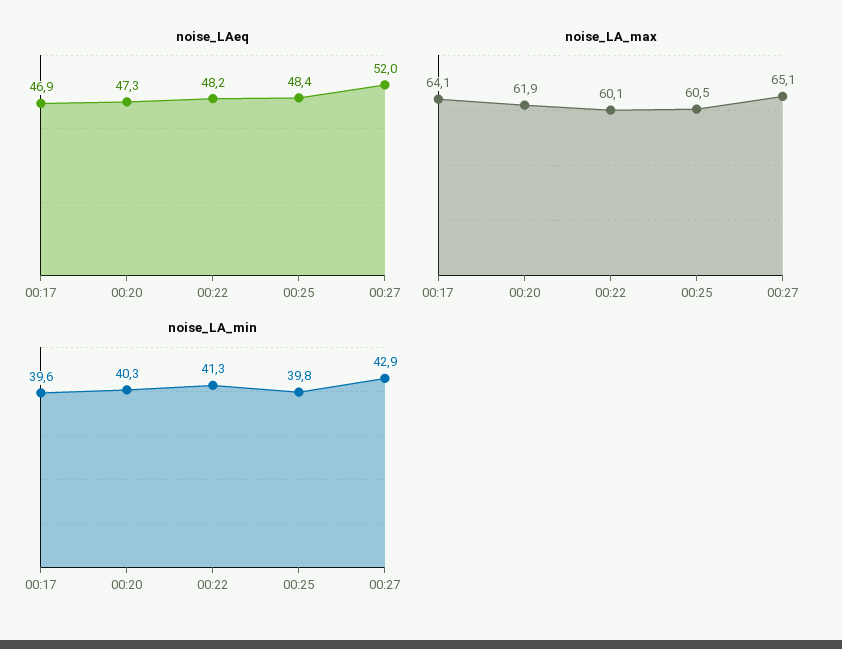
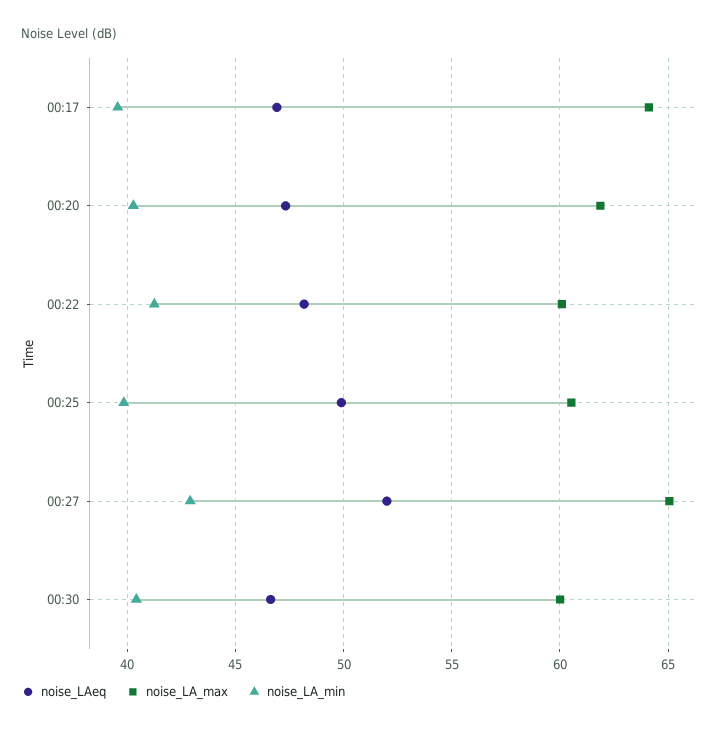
noise_LAeq, 00:25: 48.4 -> 50
noise_LAeq, 00:30: none -> 46.5
noise_LA_max, 00:30: none -> 60
noise_LA_min, 00:30: none -> 40.5

